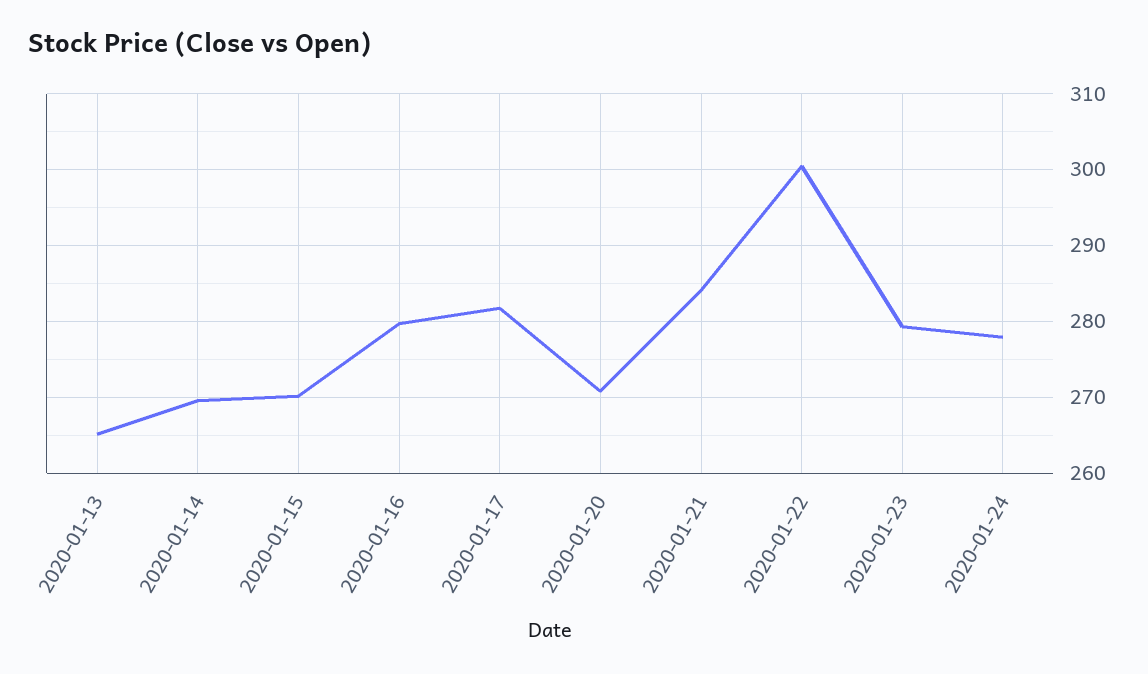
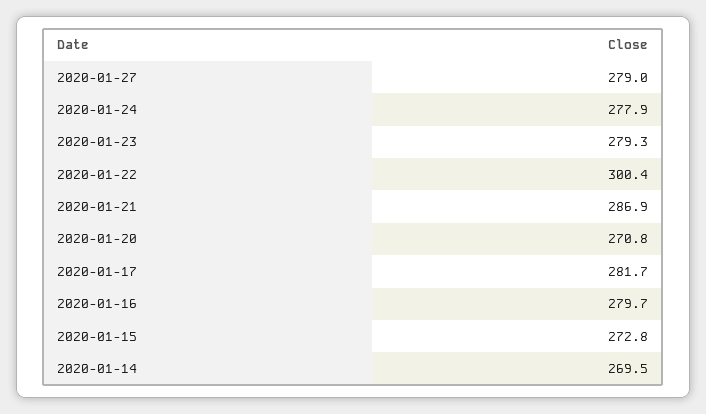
2020-01-13: 265 -> none
2020-01-15: 270 -> 272.8
2020-01-21: 284 -> 286.9
2020-01-27: none -> 279

